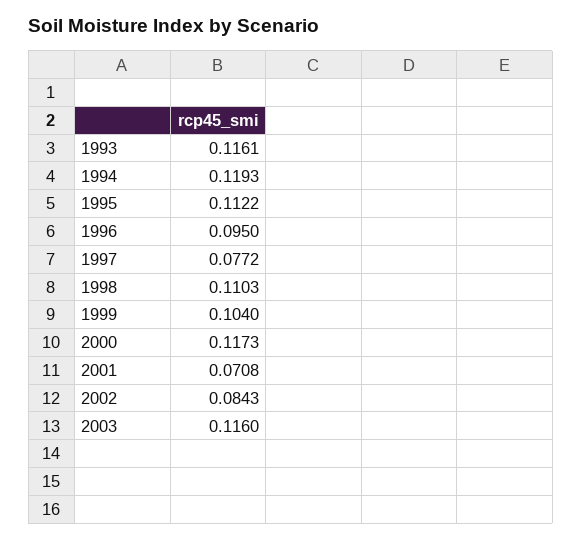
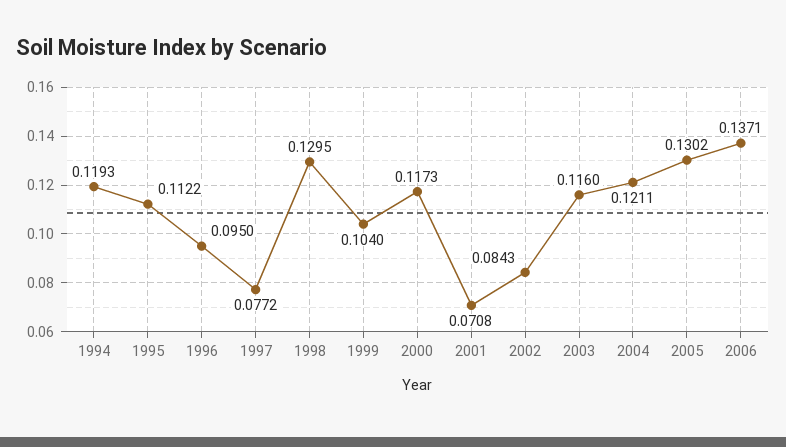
1993: 0.1161 -> none
1998: 0.1103 -> 0.1295
2004: none -> 0.1211
2005: none -> 0.1302
2006: none -> 0.1371

